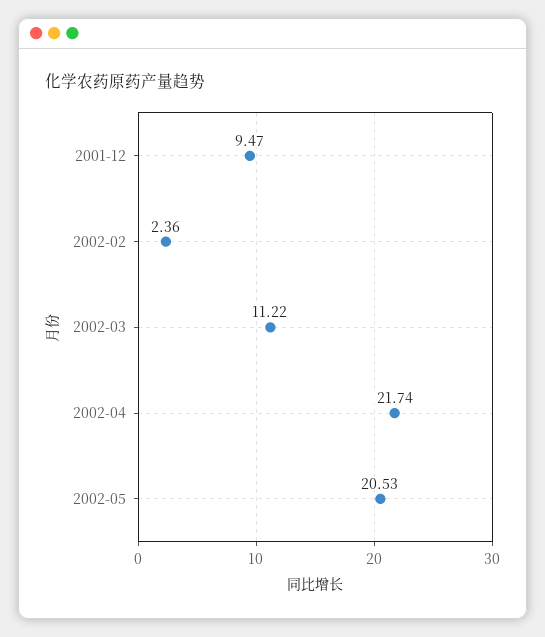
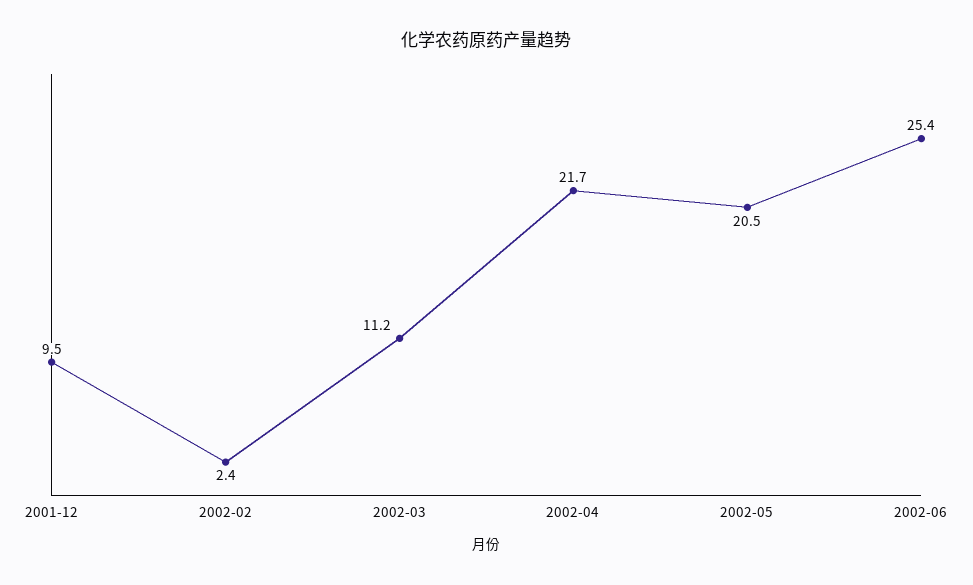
2002-06: none -> 25.4

